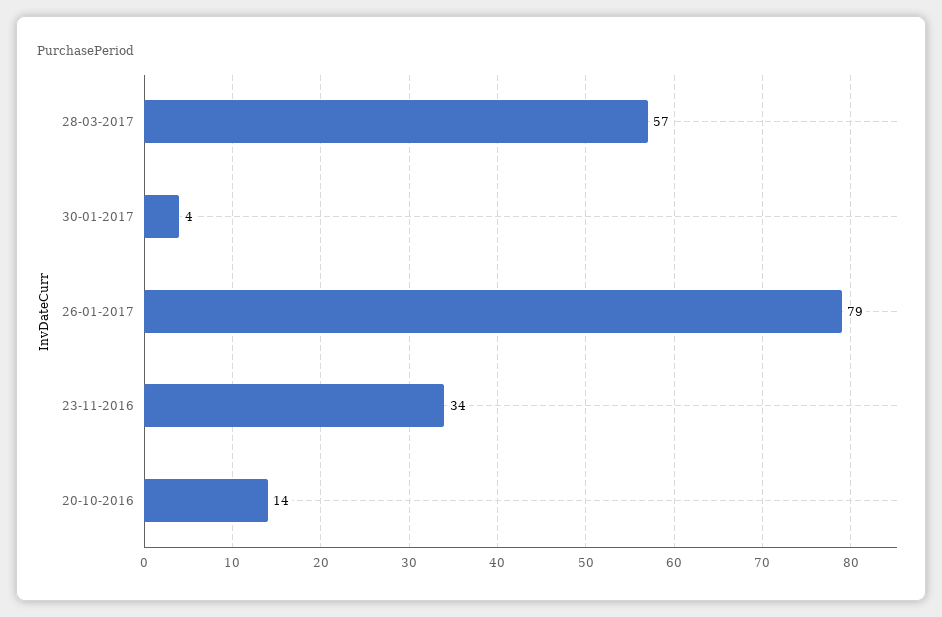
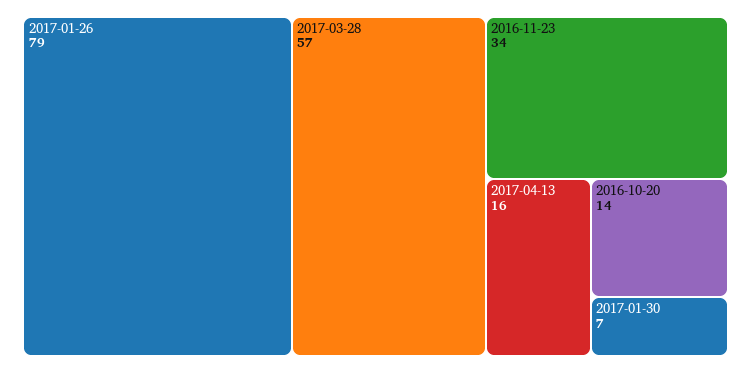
30-01-2017: 4 -> 7
2017-04-13: none -> 16

